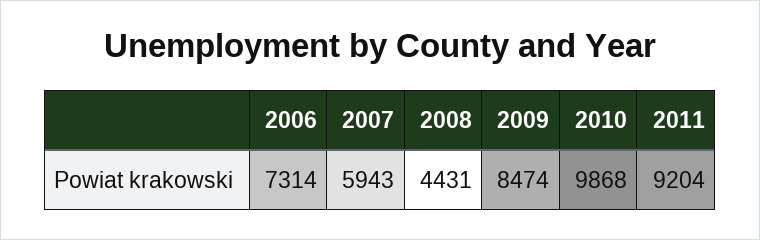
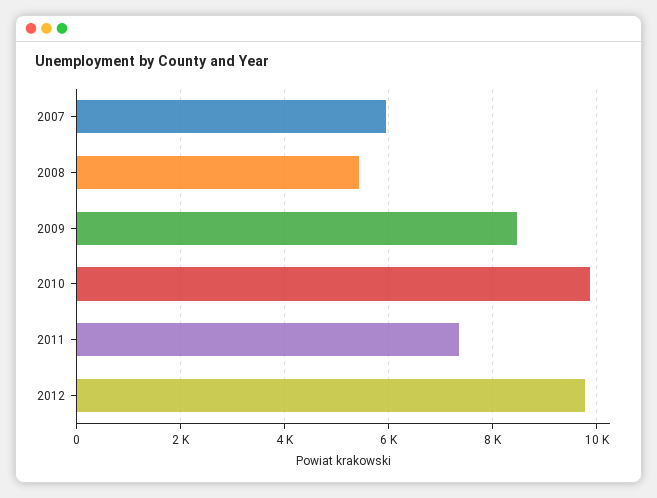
2006: 7314 -> none
2008: 4431 -> 5400
2011: 9204 -> 7400
2012: none -> 9800

